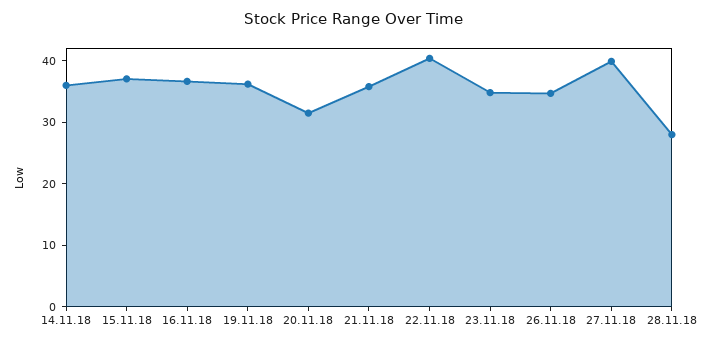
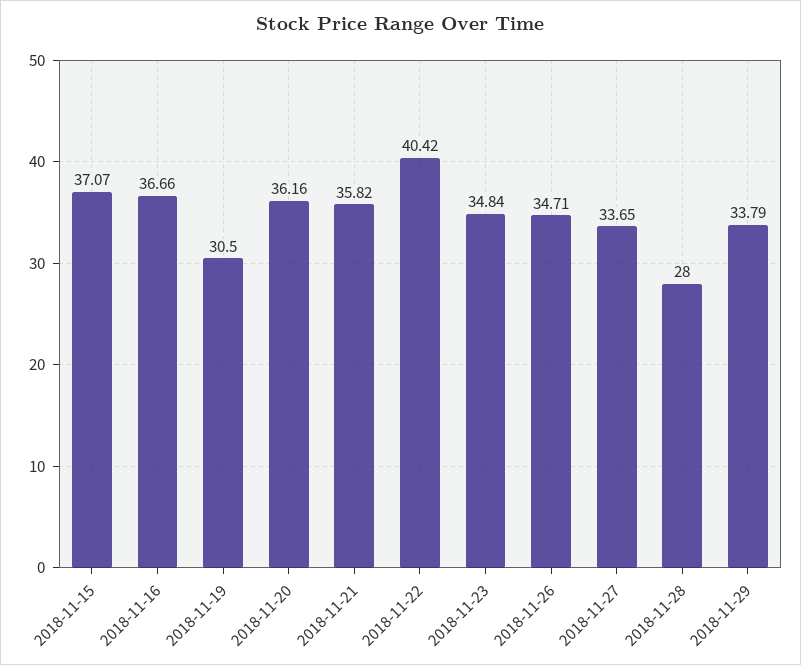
14.11.18: 36 -> none
19.11.18: 36 -> 30.5
20.11.18: 32 -> 36.16
27.11.18: 40 -> 33.65
2018-11-29: none -> 33.79

